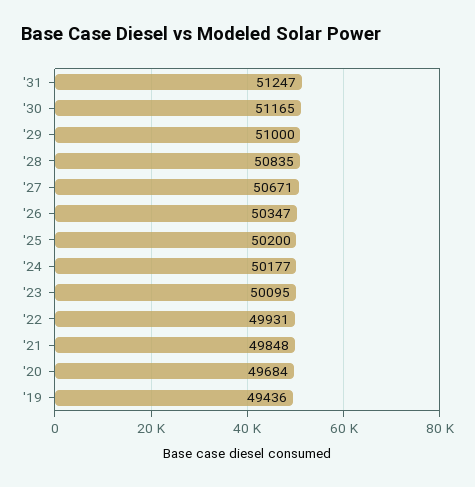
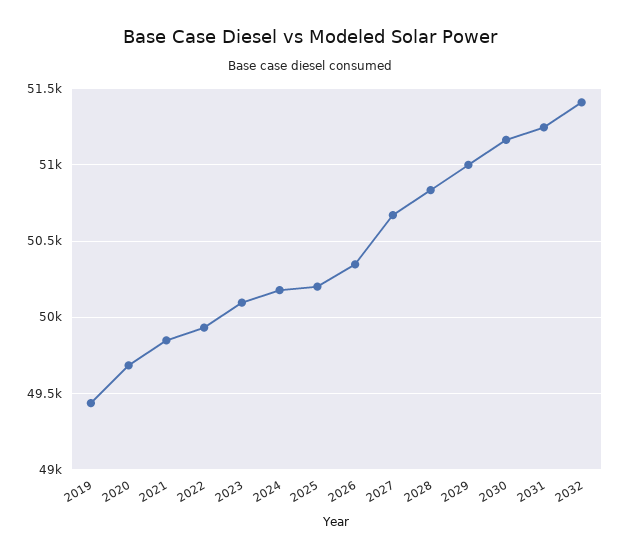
2032: none -> 51400

